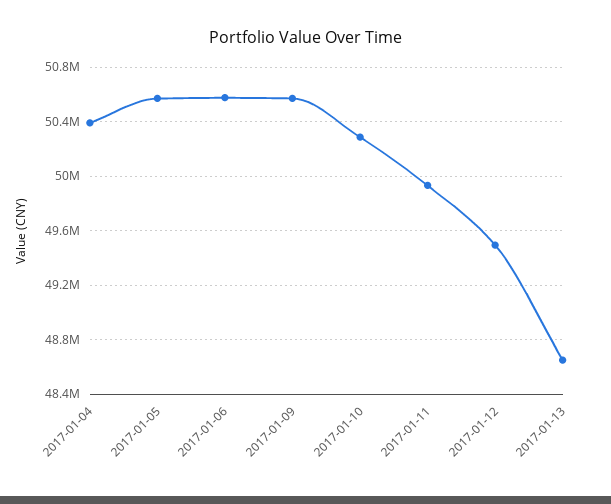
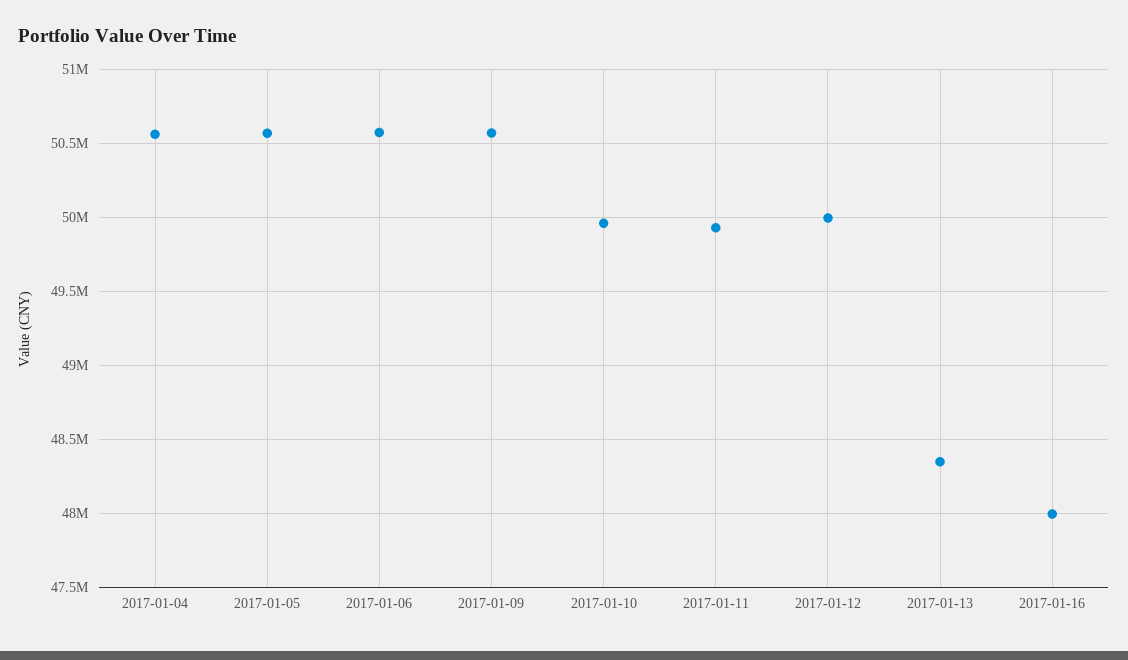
2017-01-04: 50400000 -> 50550000
2017-01-10: 50300000 -> 49950000
2017-01-12: 49500000 -> 50000000
2017-01-13: 48650000 -> 48350000
2017-01-16: none -> 48000000

